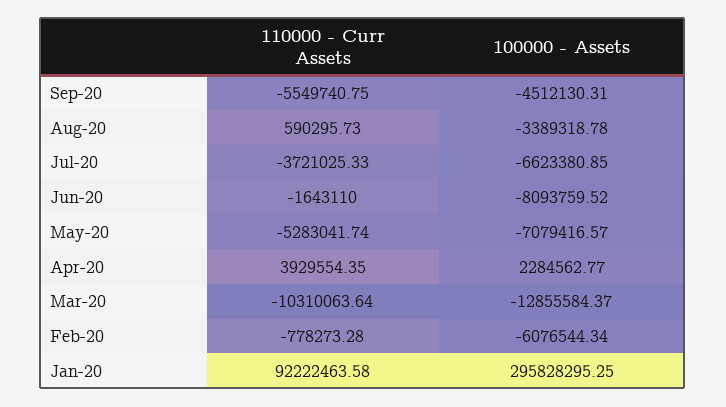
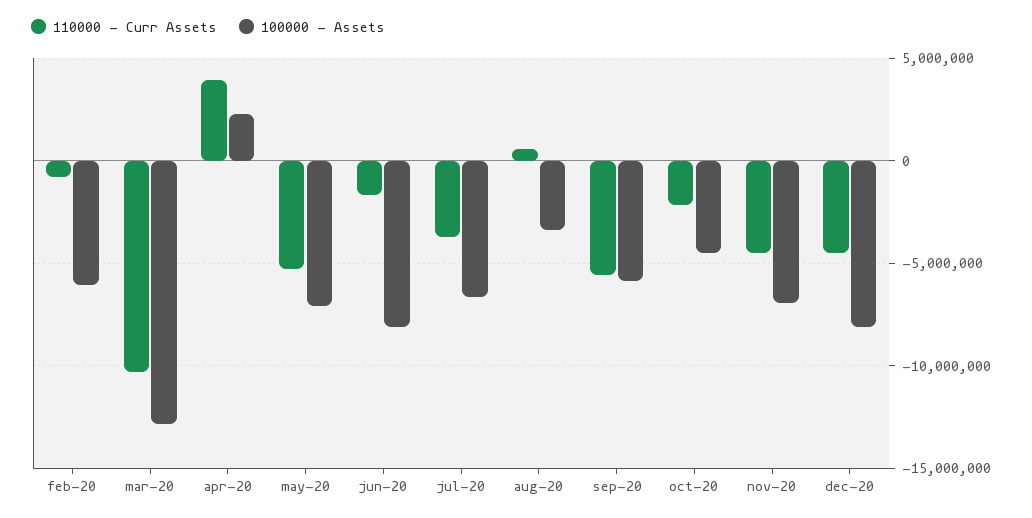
100000 - Assets, Sep-20: -4512130.31 -> -6000000
110000 - Curr Assets, Jan-20: 92222463.58 -> none
100000 - Assets, Jan-20: 295828295.25 -> none
110000 - Curr Assets, oct-20: none -> -2000000
100000 - Assets, oct-20: none -> -4500000
110000 - Curr Assets, nov-20: none -> -4500000
100000 - Assets, nov-20: none -> -7000000
110000 - Curr Assets, dec-20: none -> -4500000
100000 - Assets, dec-20: none -> -8000000

